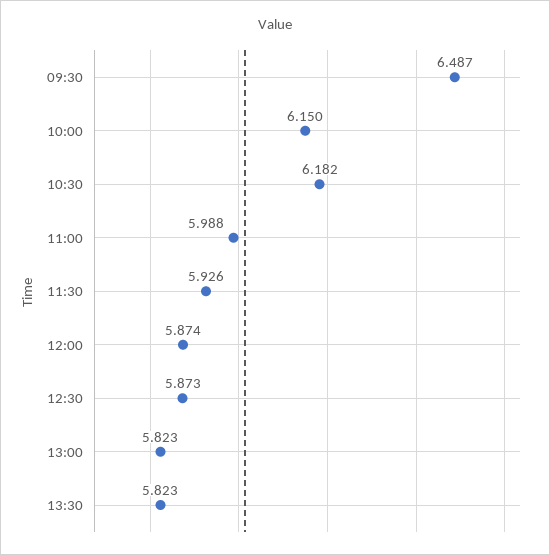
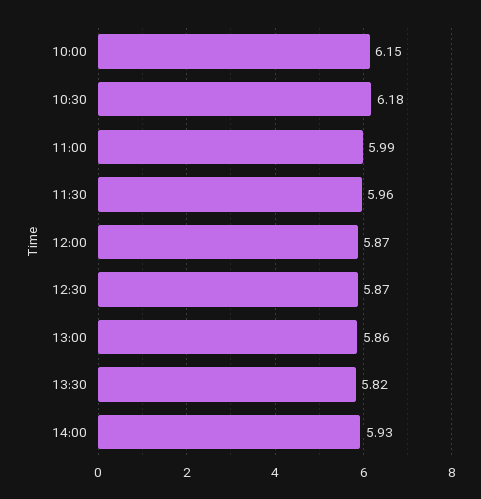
09:30: 6.487 -> none
11:30: 5.926 -> 5.96
13:00: 5.823 -> 5.86
14:00: none -> 5.93

